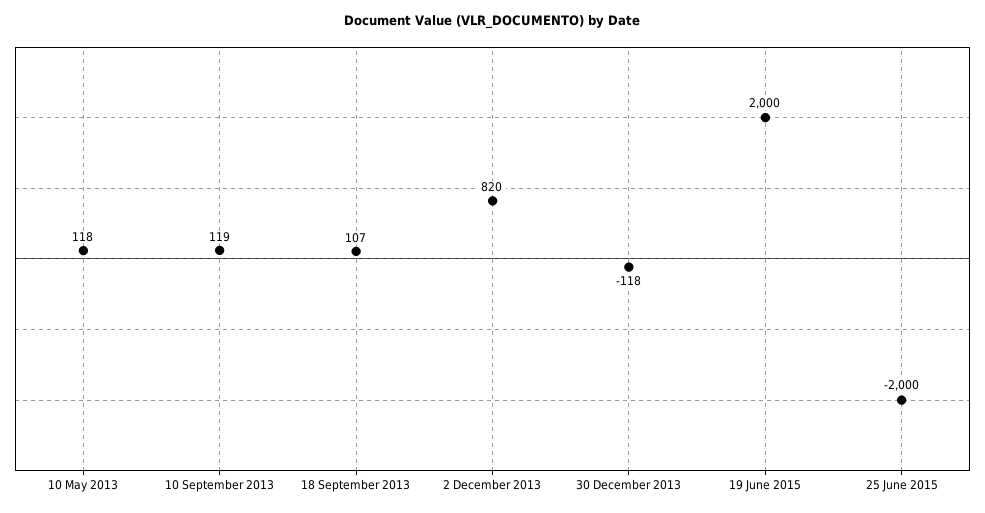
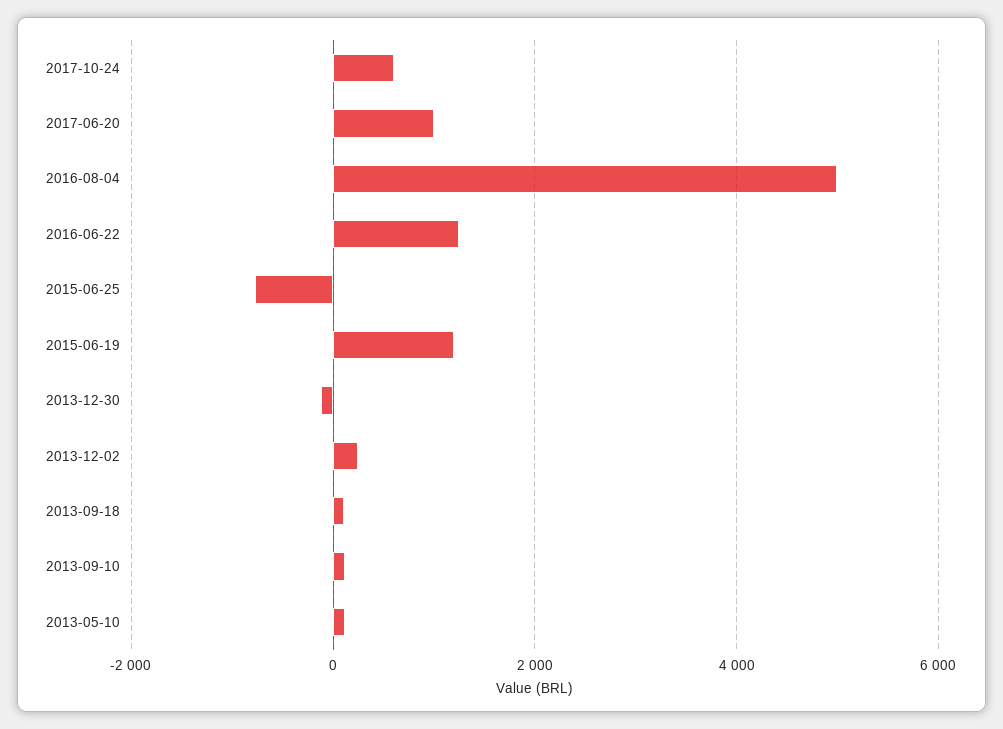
2 December 2013: 820 -> 200
19 June 2015: 2000 -> 1200
25 June 2015: -2000 -> -800
2017-10-24: none -> 600
2017-06-20: none -> 1000
2016-08-04: none -> 5000
2016-06-22: none -> 1200

